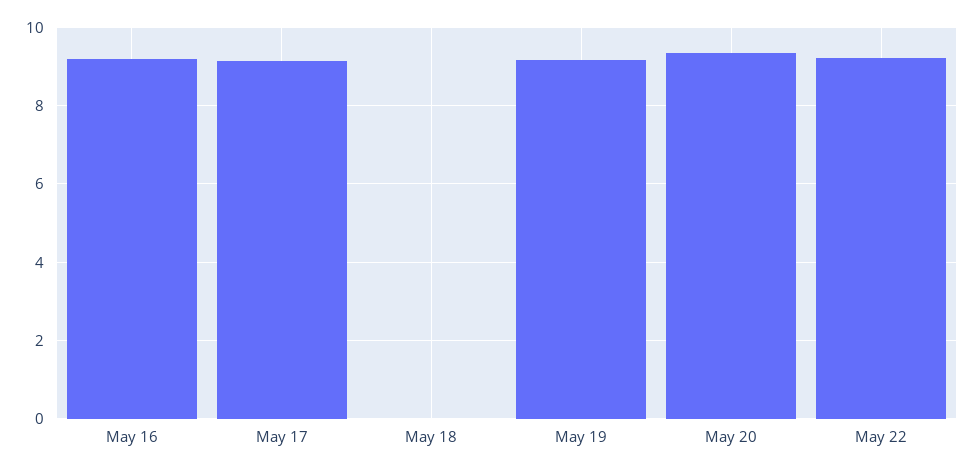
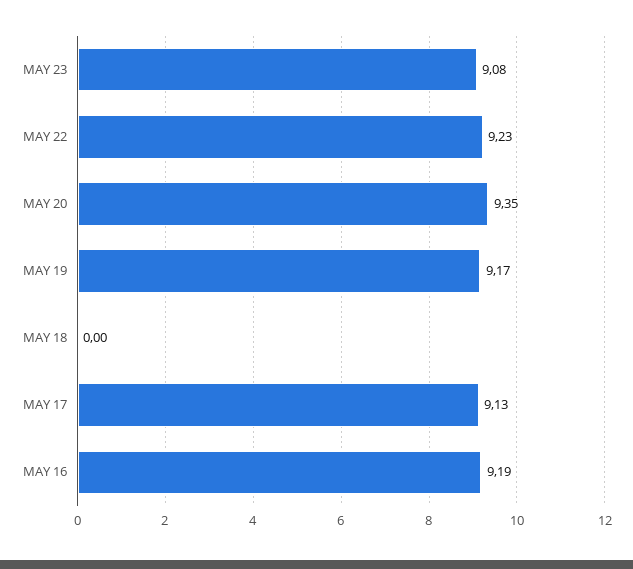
MAY 23: none -> 9.08

